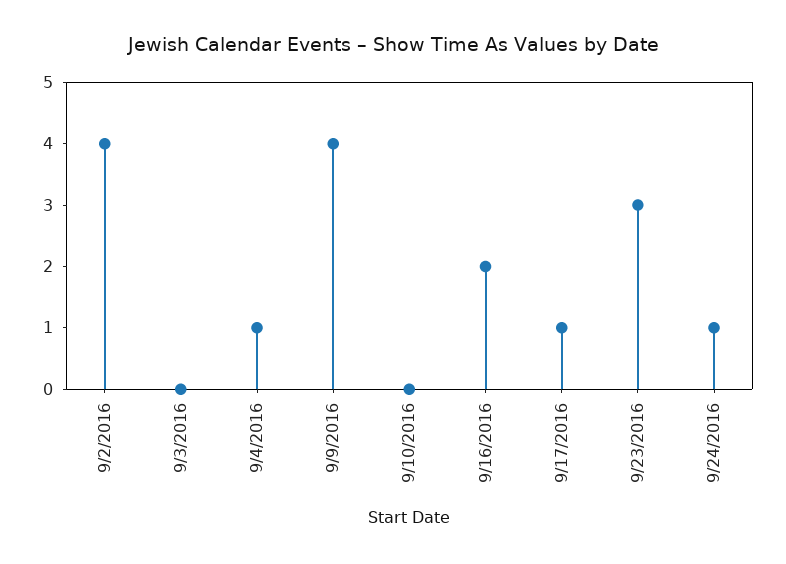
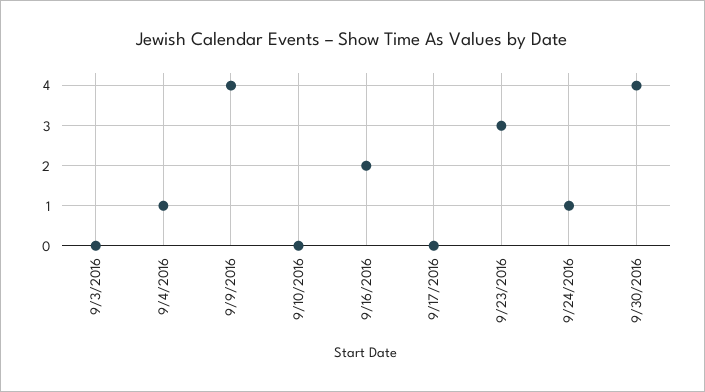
9/2/2016: 4 -> none
9/17/2016: 1 -> 0
9/30/2016: none -> 4

